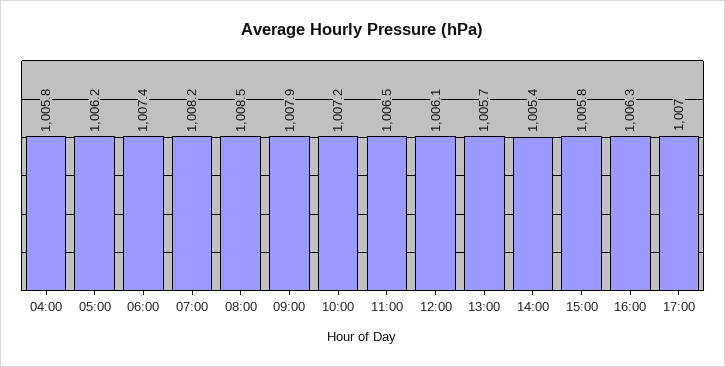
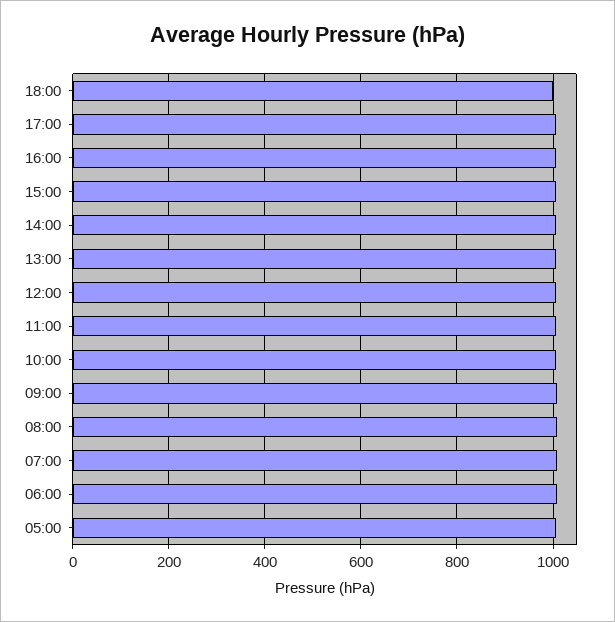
04:00: 1005.8 -> none
18:00: none -> 1000

